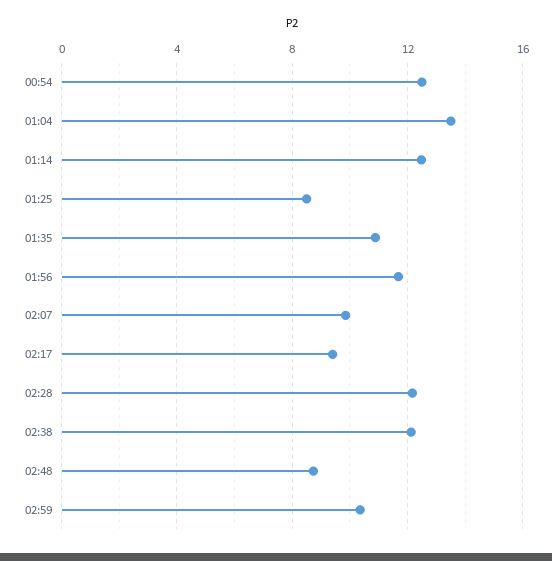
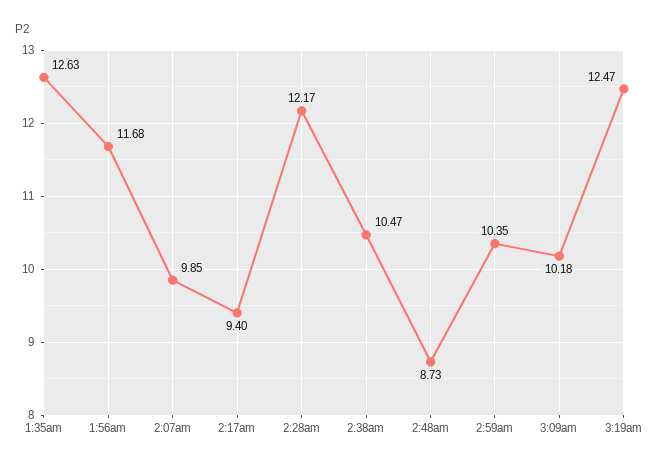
00:54: 12.5 -> none
01:04: 13.5 -> none
01:14: 12.5 -> none
01:25: 8.5 -> none
01:35: 11 -> 12.63
02:38: 12 -> 10.47
3:09am: none -> 10.18
3:19am: none -> 12.47

